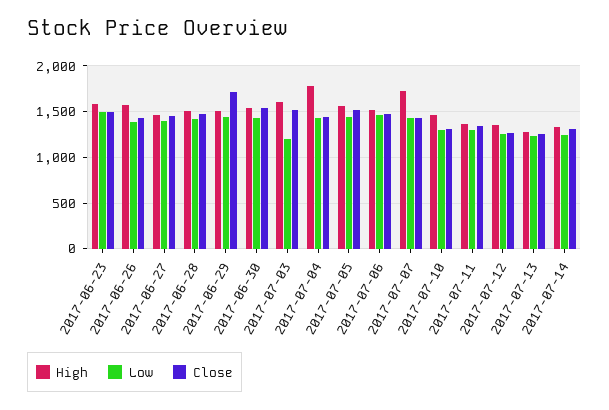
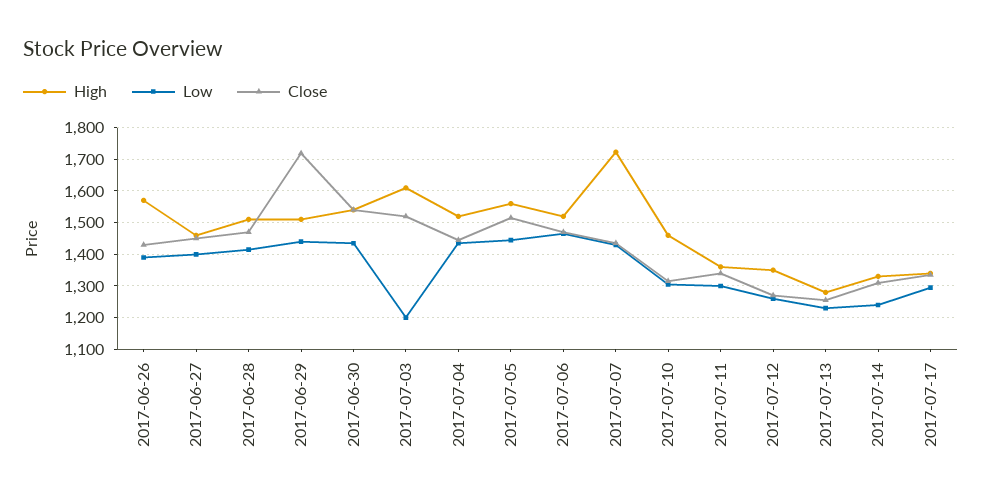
High, 2017-06-23: 1600 -> none
Low, 2017-06-23: 1500 -> none
Close, 2017-06-23: 1500 -> none
High, 2017-07-04: 1800 -> 1520
High, 2017-07-17: none -> 1340
Low, 2017-07-17: none -> 1300
Close, 2017-07-17: none -> 1340

